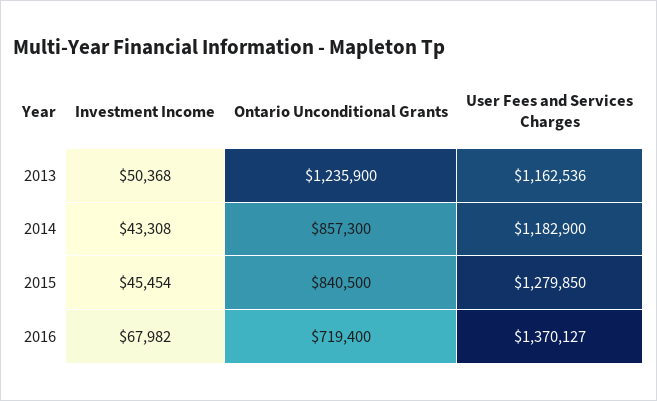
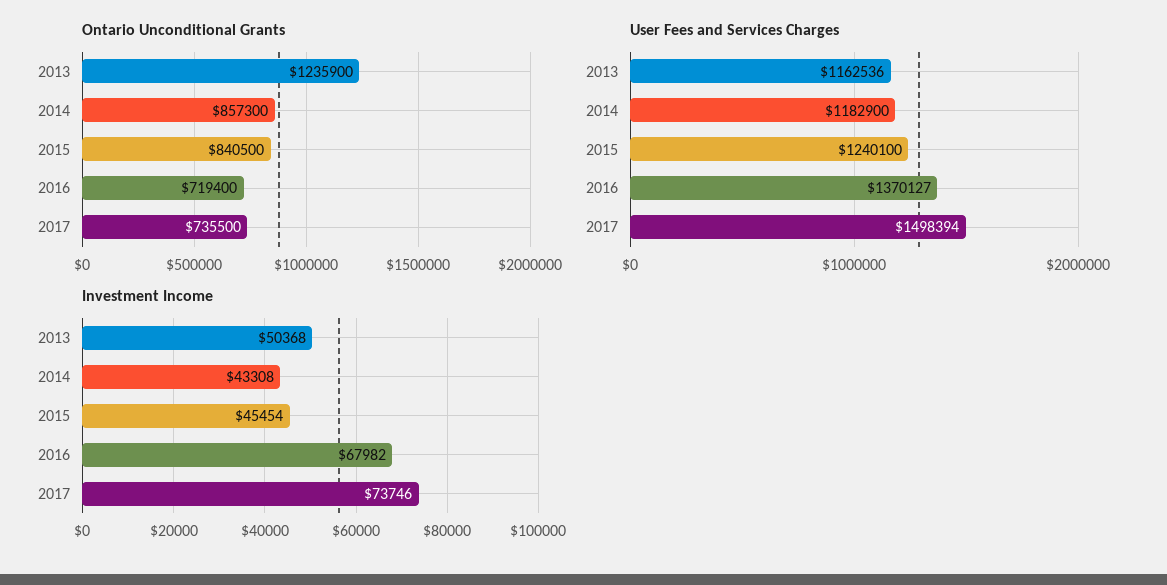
User Fees and Services Charges, 2015: 1279850 -> 1240100
Ontario Unconditional Grants, 2017: none -> 735500
User Fees and Services Charges, 2017: none -> 1498394
Investment Income, 2017: none -> 73746

